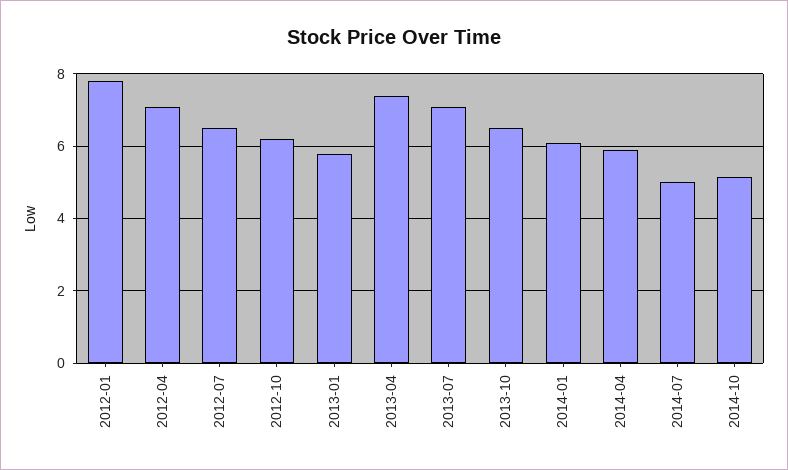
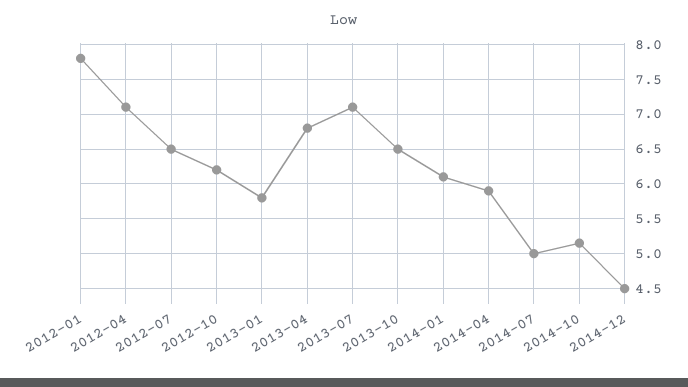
2013-04: 7.4 -> 6.8
2014-12: none -> 4.5

